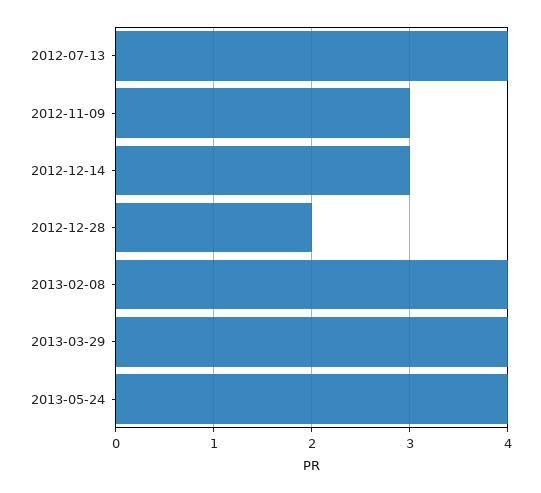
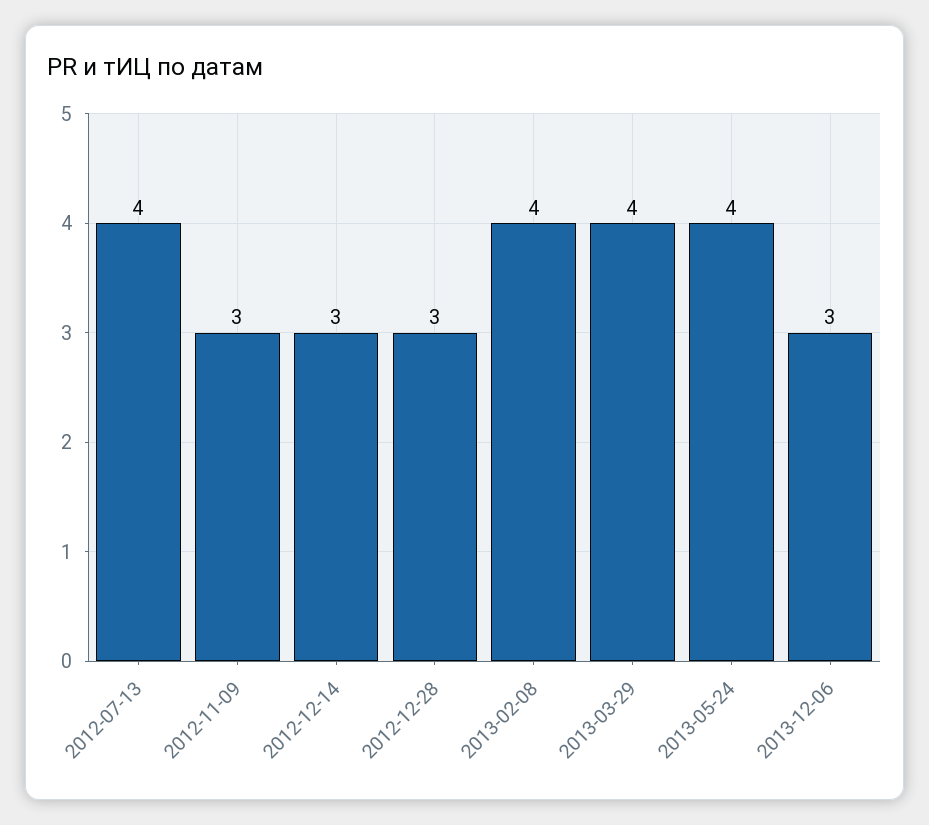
2012-12-28: 2 -> 3
2013-12-06: none -> 3

